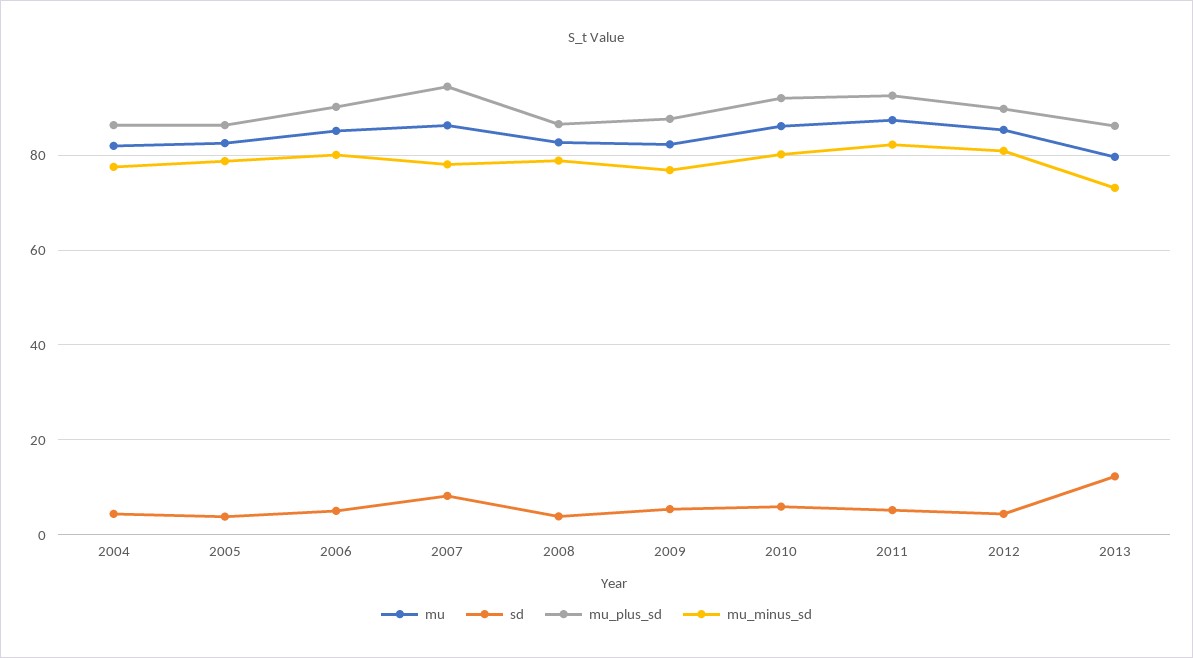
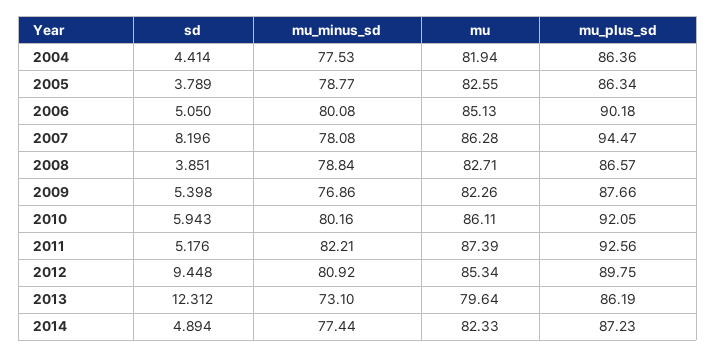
sd, 2012: 4 -> 9.448
sd, 2014: none -> 4.894
mu_minus_sd, 2014: none -> 77.44
mu, 2014: none -> 82.33
mu_plus_sd, 2014: none -> 87.23

